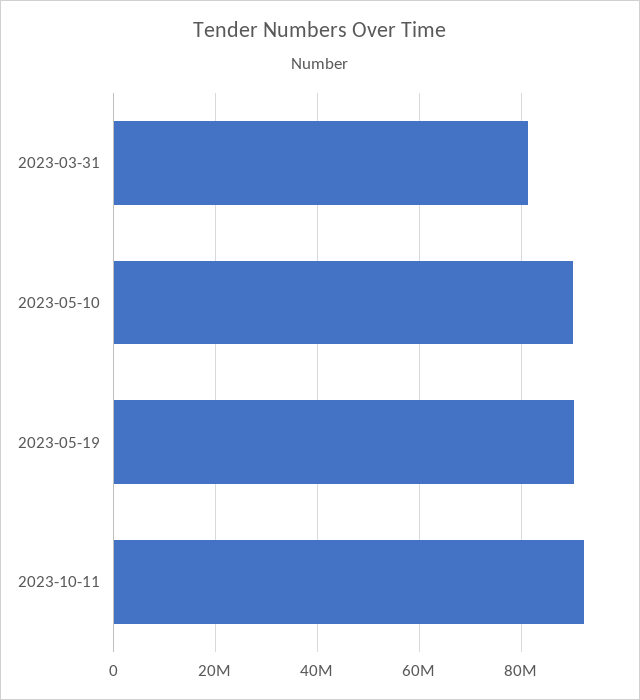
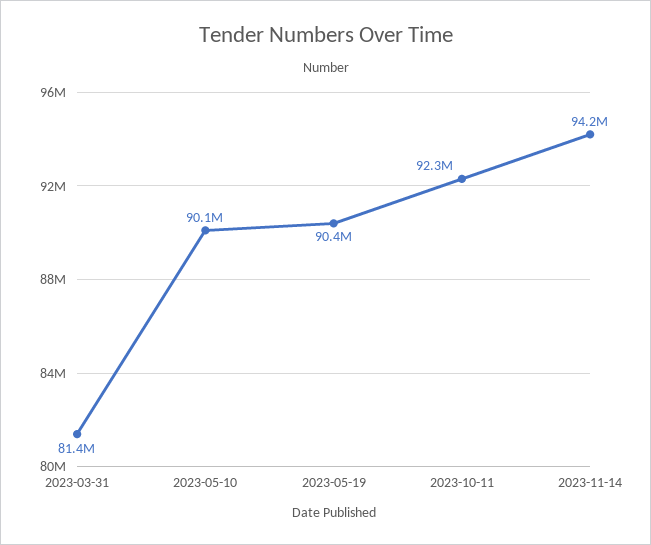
2023-11-14: none -> 94200000

